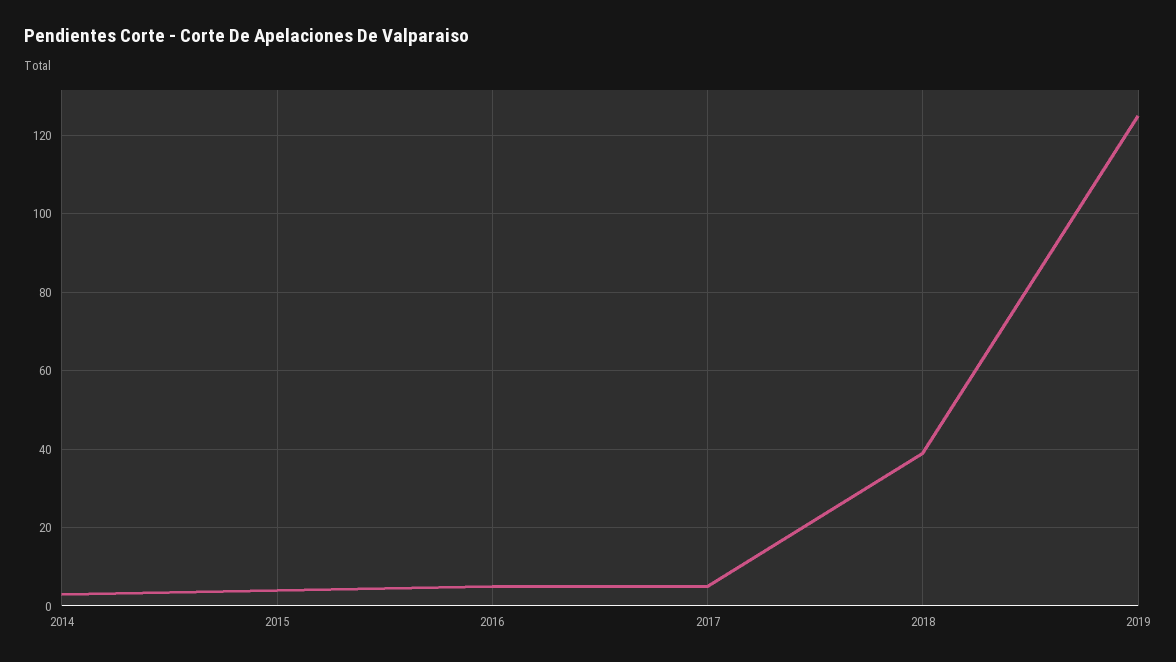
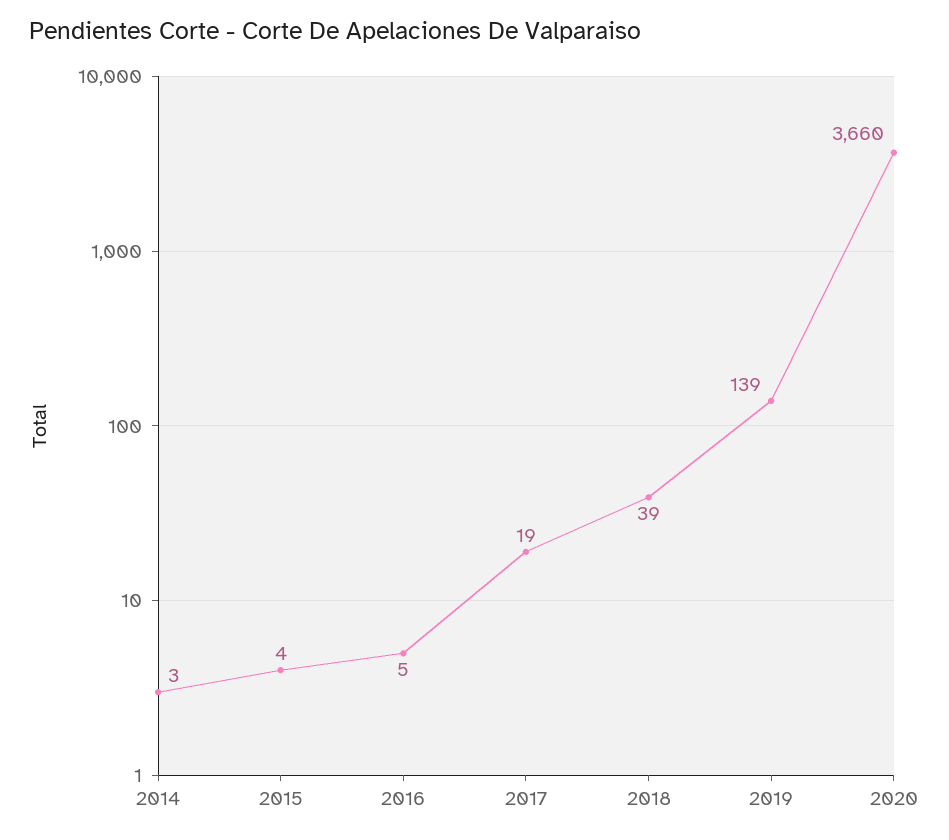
2017: 5 -> 19
2019: 125 -> 139
2020: none -> 3660

